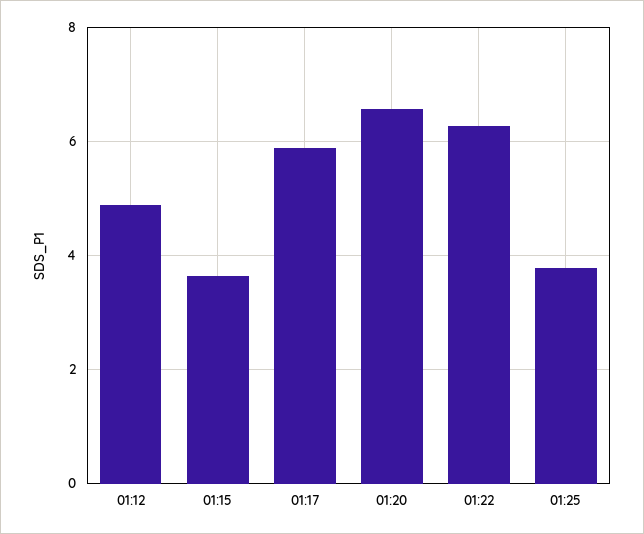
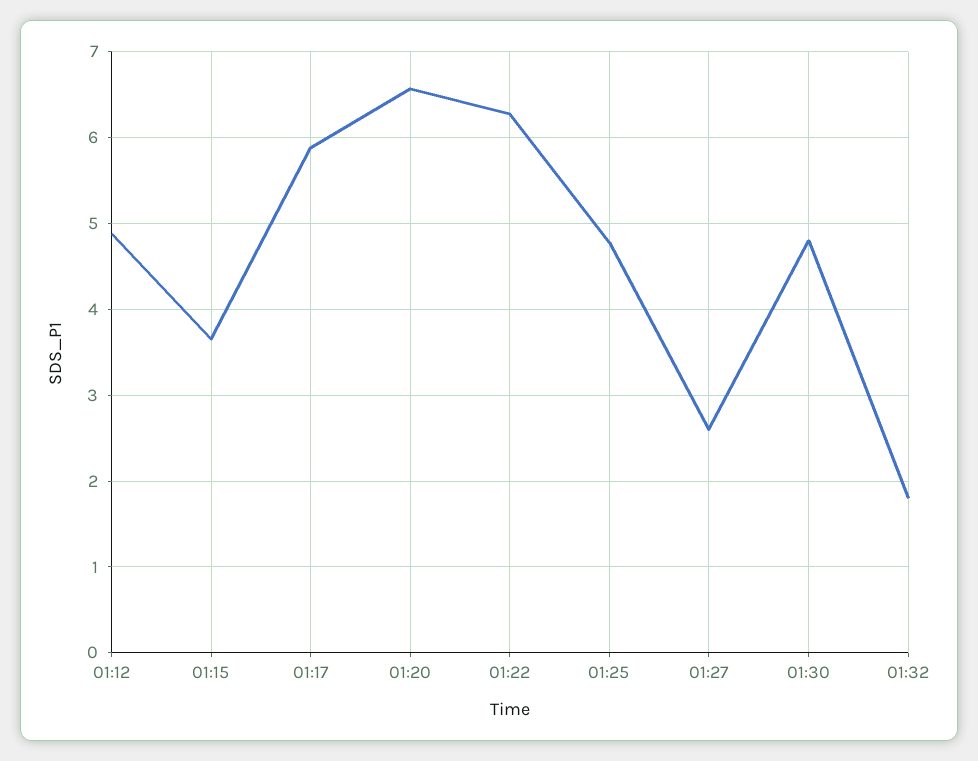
01:25: 3.8 -> 4.8
01:27: none -> 2.6
01:30: none -> 4.8
01:32: none -> 1.8

